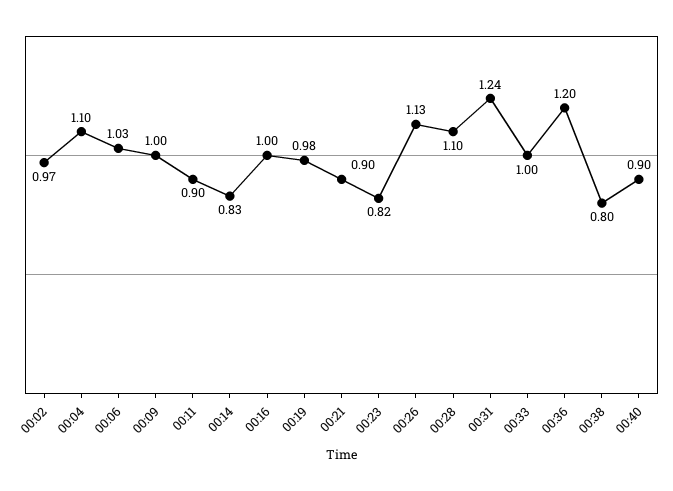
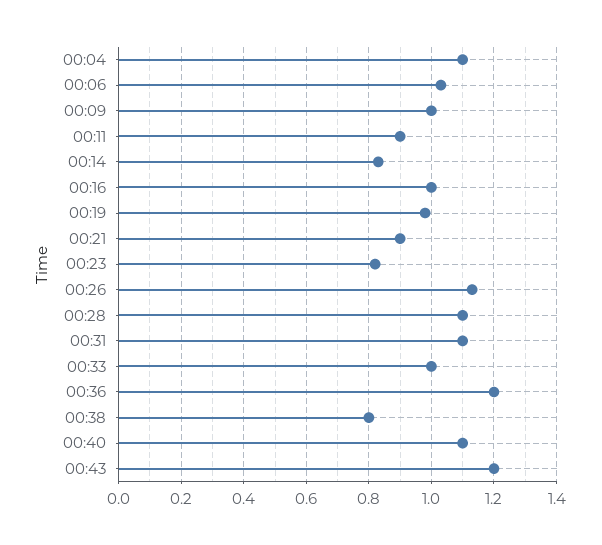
00:02: 0.97 -> none
00:31: 1.24 -> 1.1
00:40: 0.9 -> 1.1
00:43: none -> 1.2

